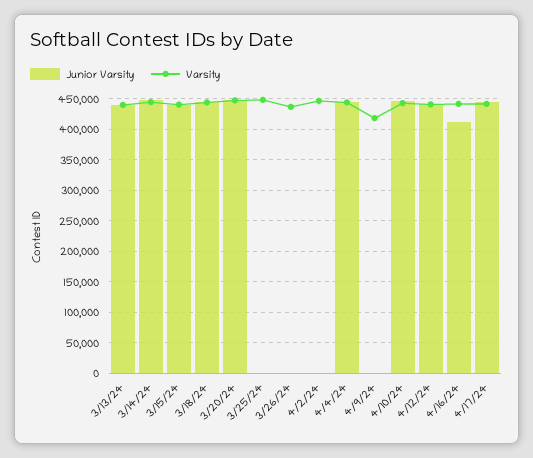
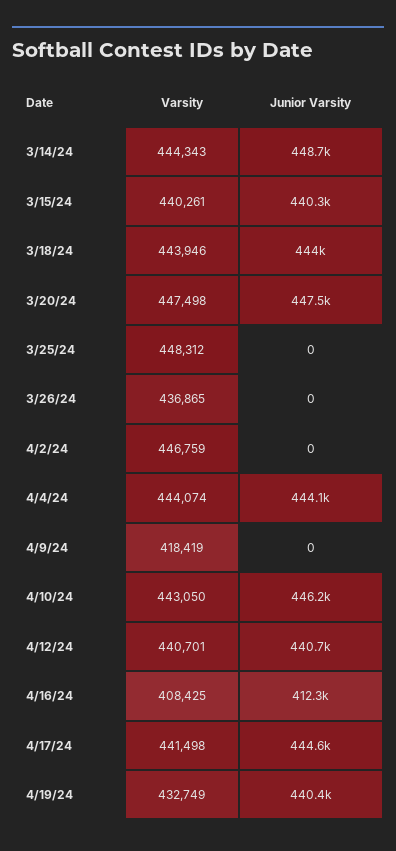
Junior Varsity, 3/13/24: 440000 -> none
Varsity, 3/13/24: 440000 -> none
Varsity, 4/16/24: 440000 -> 408425
Varsity, 4/19/24: none -> 432749
Junior Varsity, 4/19/24: none -> 440400

